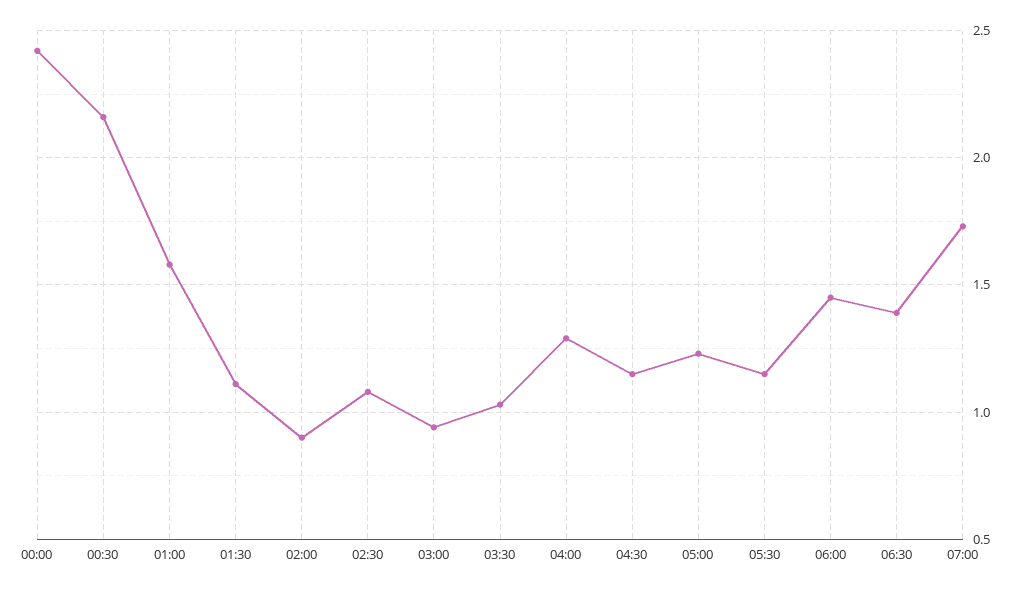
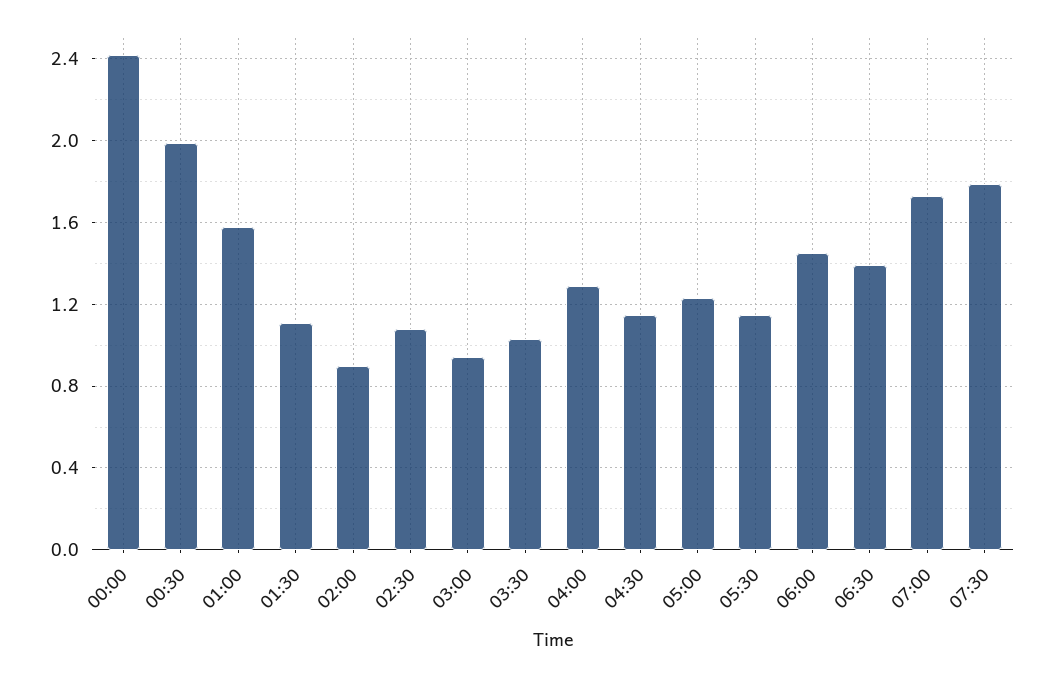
00:30: 2.15 -> 2
07:30: none -> 1.8

